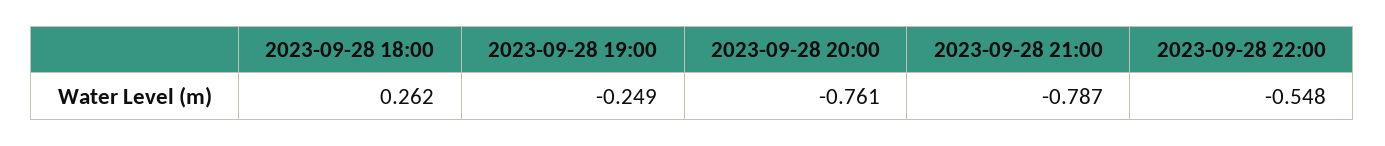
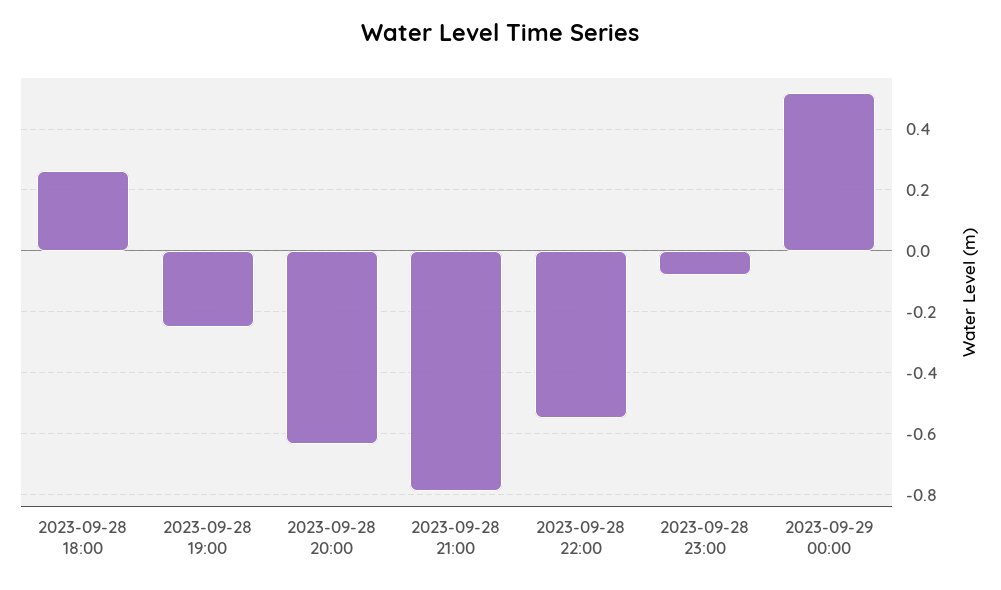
2023-09-28 20:00: -0.761 -> -0.64
2023-09-28 23:00: none -> -0.08
2023-09-29 00:00: none -> 0.52

